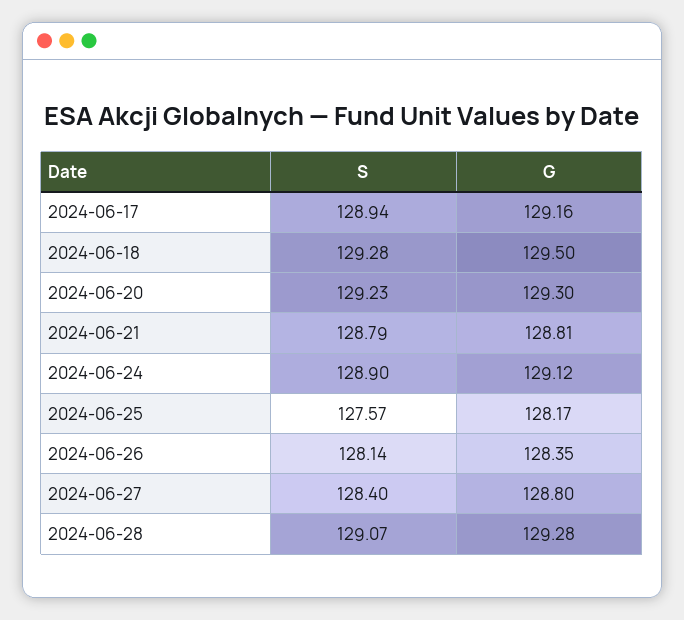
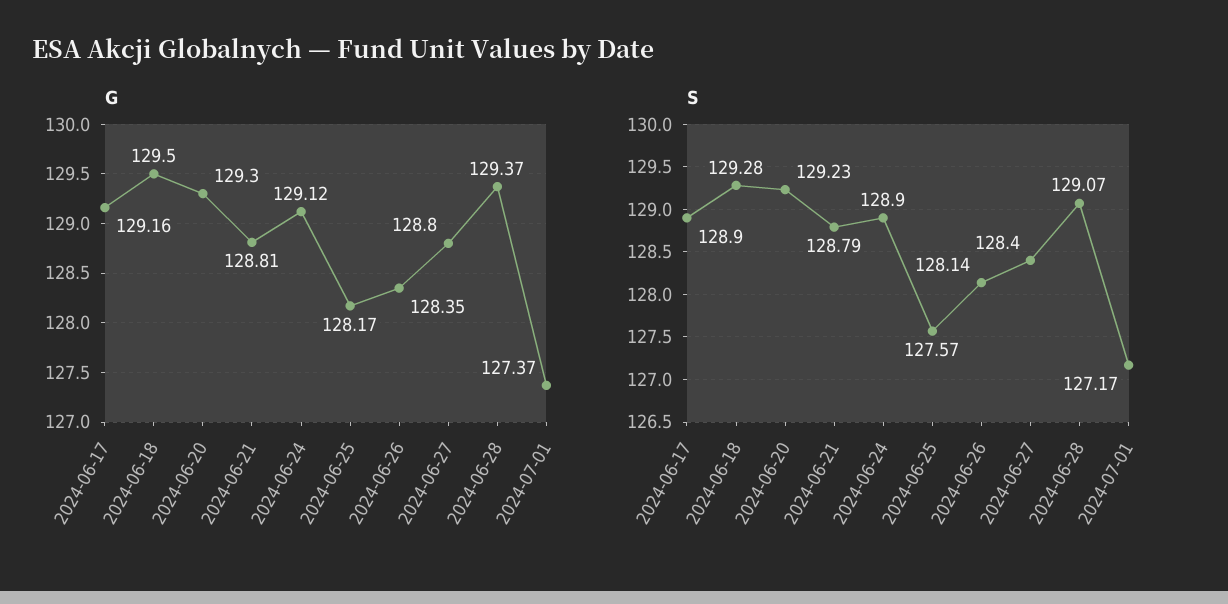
S, 2024-06-17: 128.94 -> 128.9
G, 2024-06-28: 129.28 -> 129.37
G, 2024-07-01: none -> 127.37
S, 2024-07-01: none -> 127.17

